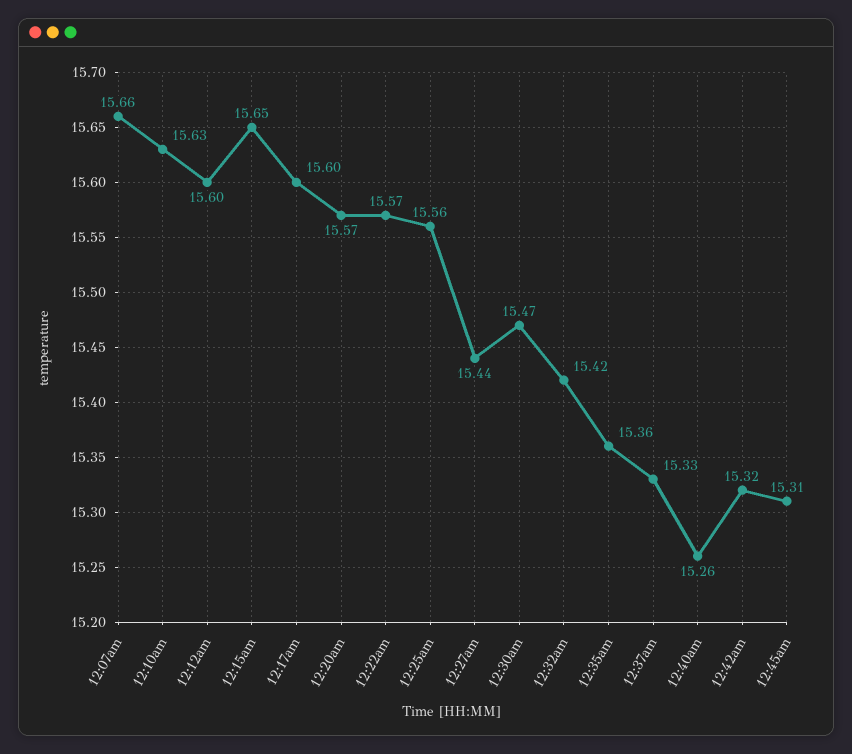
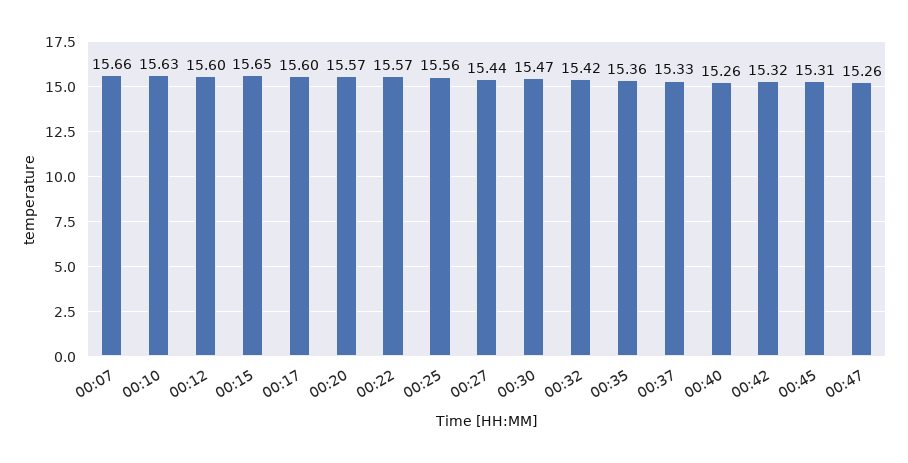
00:47: none -> 15.26

